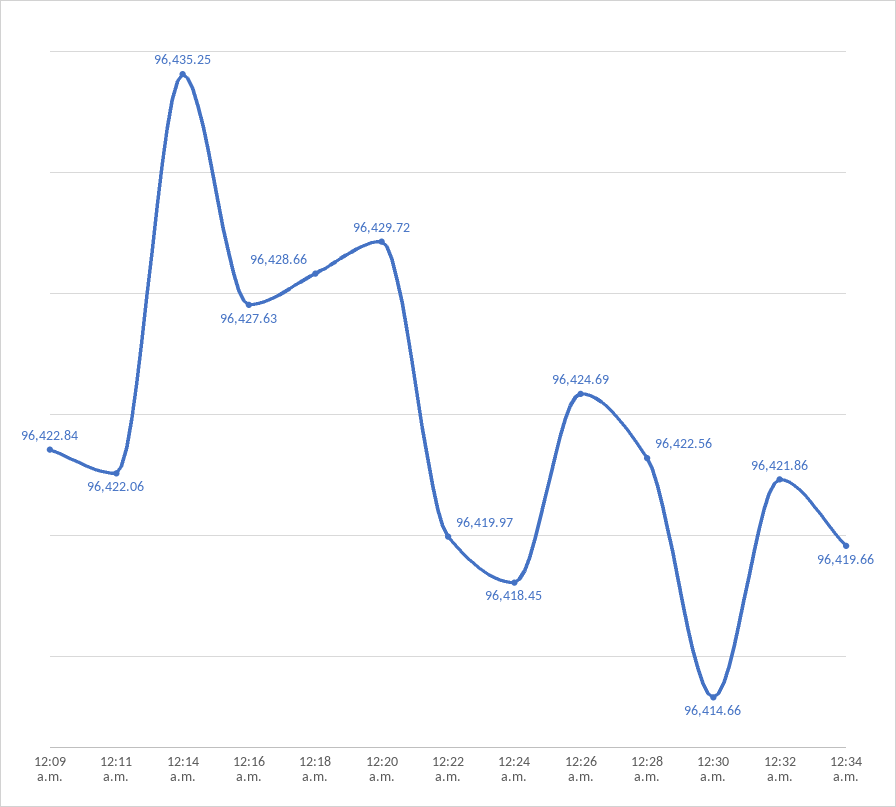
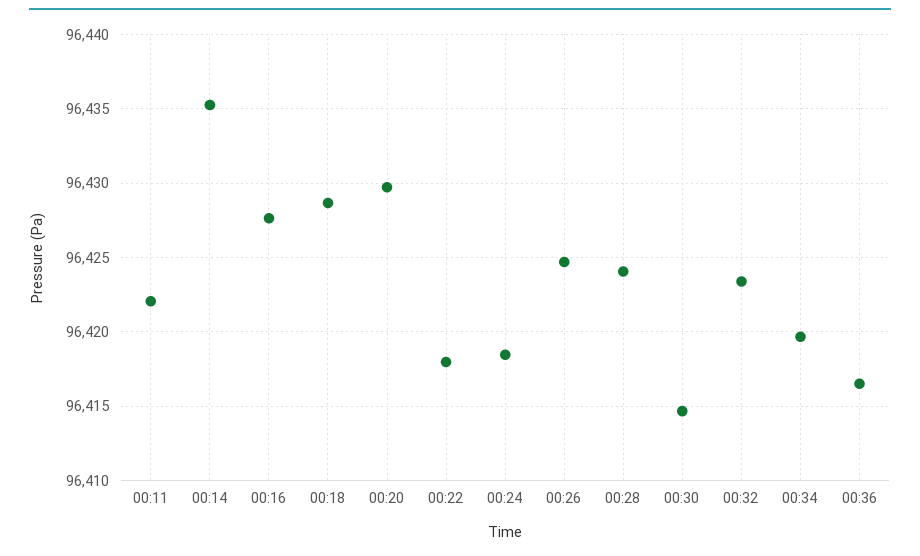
12:09 a.m.: 96422.84 -> none
12:22 a.m.: 96419.97 -> 96418
12:28 a.m.: 96422.56 -> 96424
12:32 a.m.: 96421.86 -> 96423.5
00:36: none -> 96416.5

